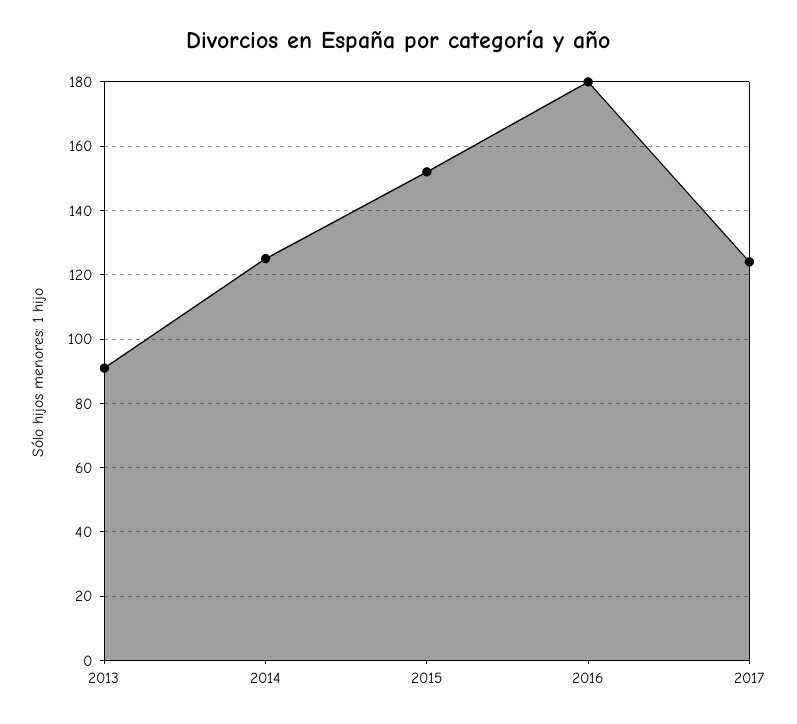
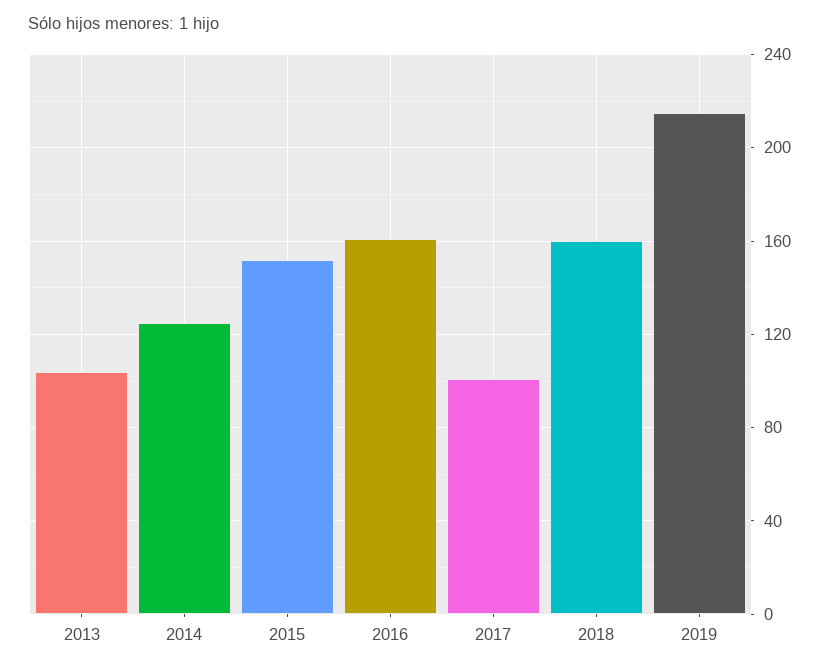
2013: 90 -> 105
2016: 180 -> 160
2017: 125 -> 100
2018: none -> 160
2019: none -> 215

